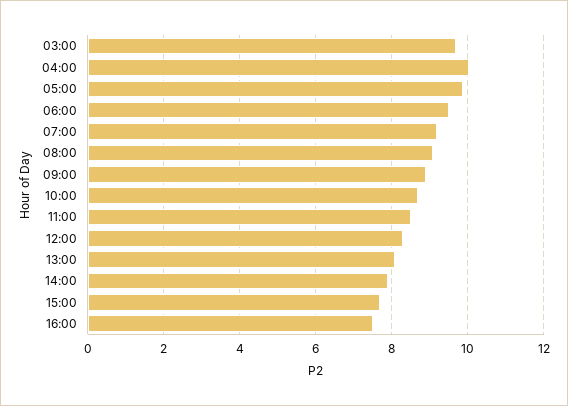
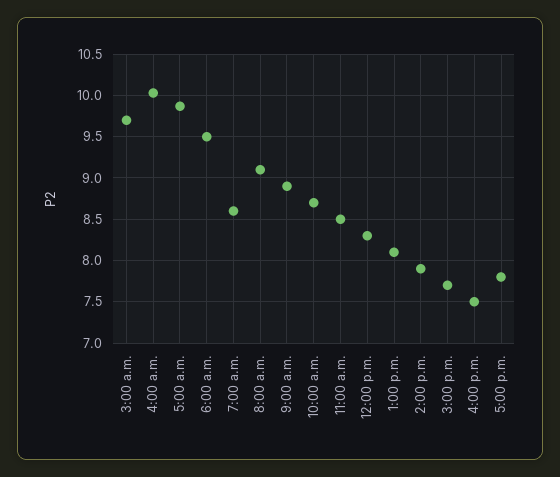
07:00: 9.2 -> 8.6
5:00 p.m.: none -> 7.8

